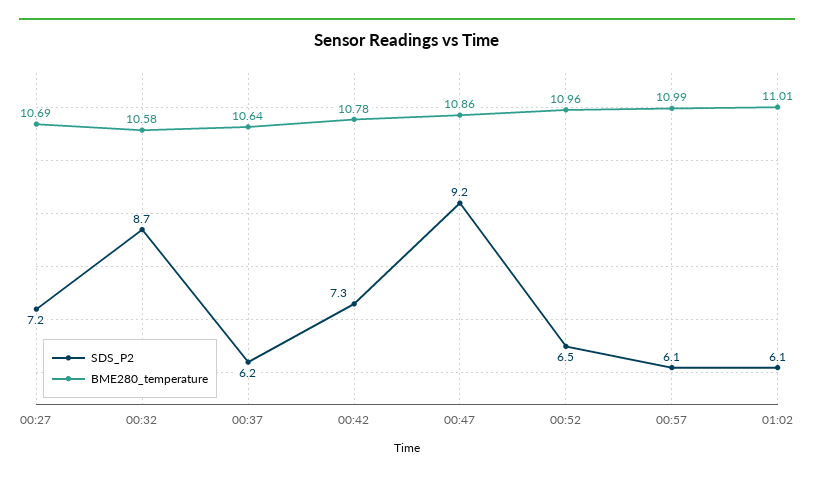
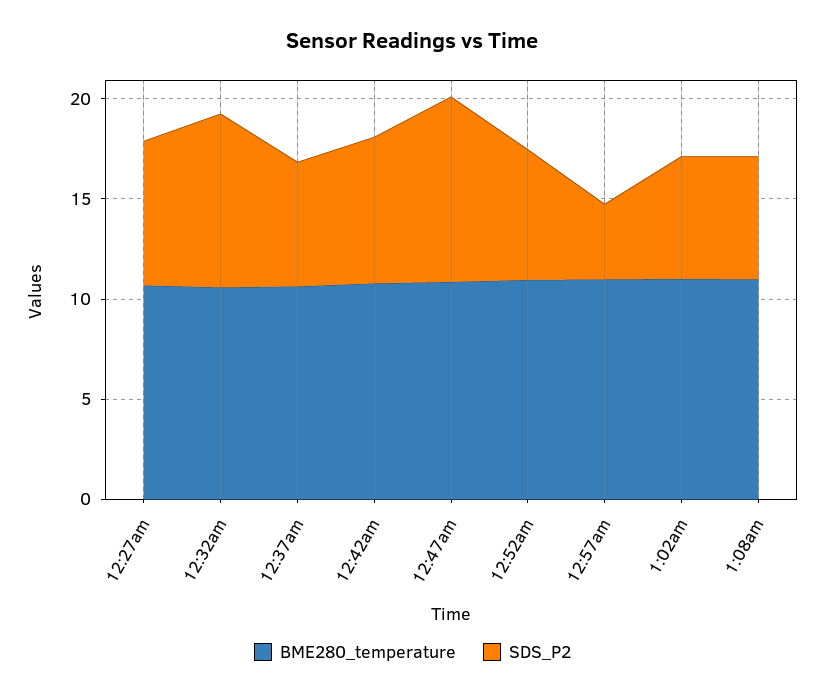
SDS_P2, 00:57: 6.1 -> 4
BME280_temperature, 1:08am: none -> 11
SDS_P2, 1:08am: none -> 6

